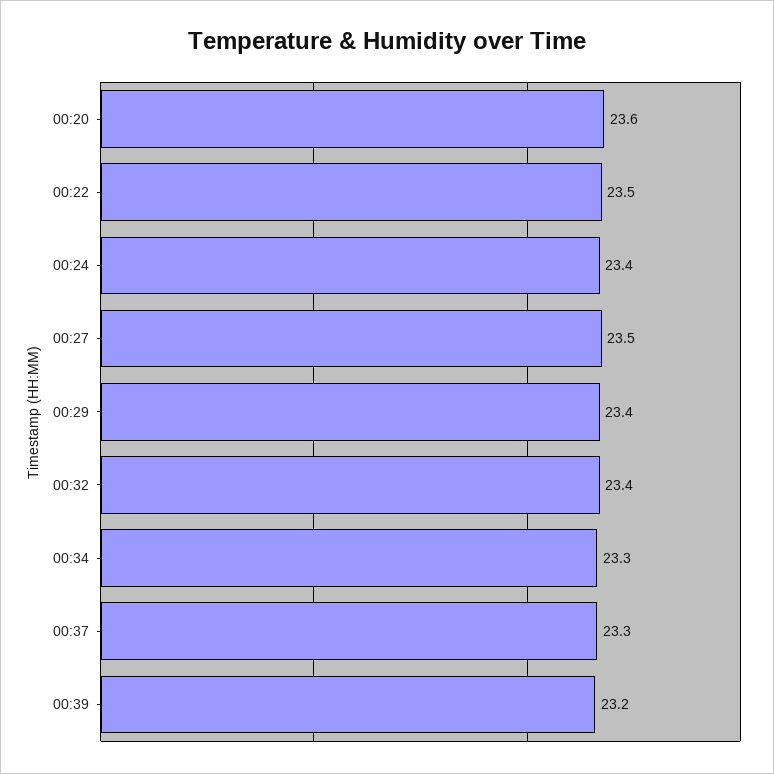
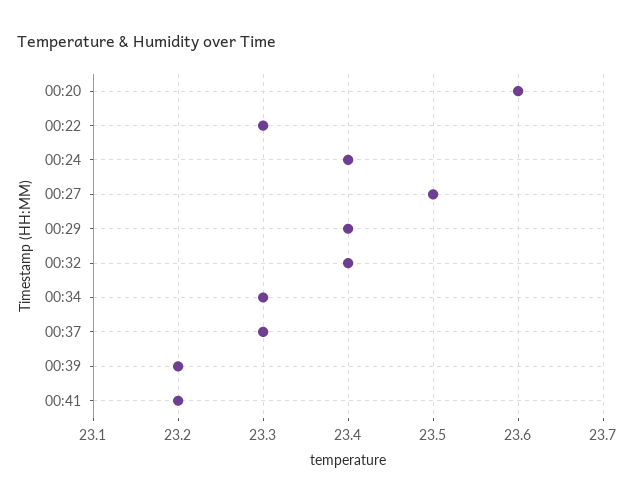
00:22: 23.5 -> 23.3
00:41: none -> 23.2

